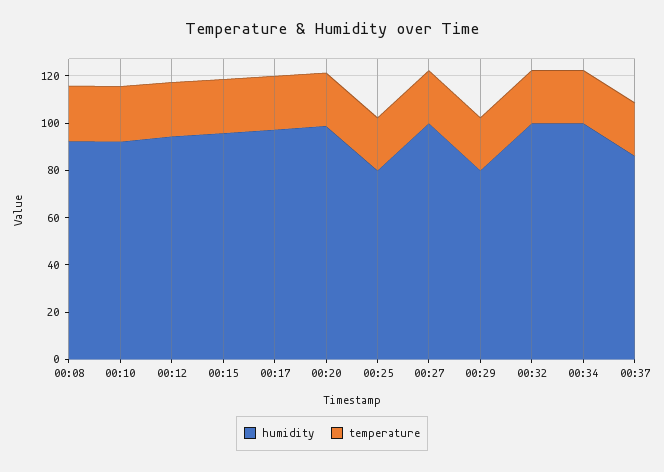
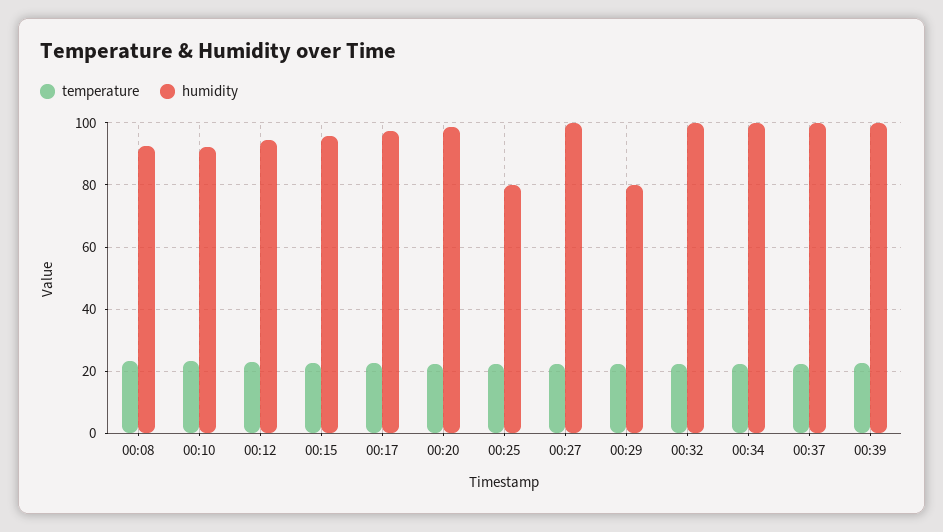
humidity, 00:37: 85 -> 100
temperature, 00:39: none -> 22
humidity, 00:39: none -> 100

